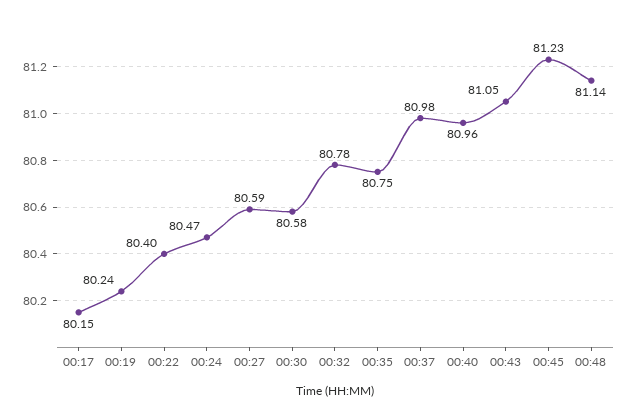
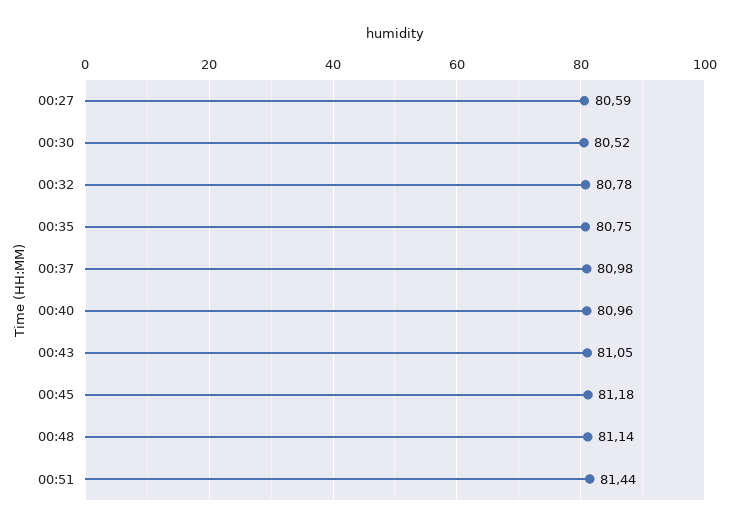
00:17: 80.15 -> none
00:19: 80.24 -> none
00:22: 80.4 -> none
00:24: 80.47 -> none
00:30: 80.58 -> 80.52
00:45: 81.23 -> 81.18
00:51: none -> 81.44

